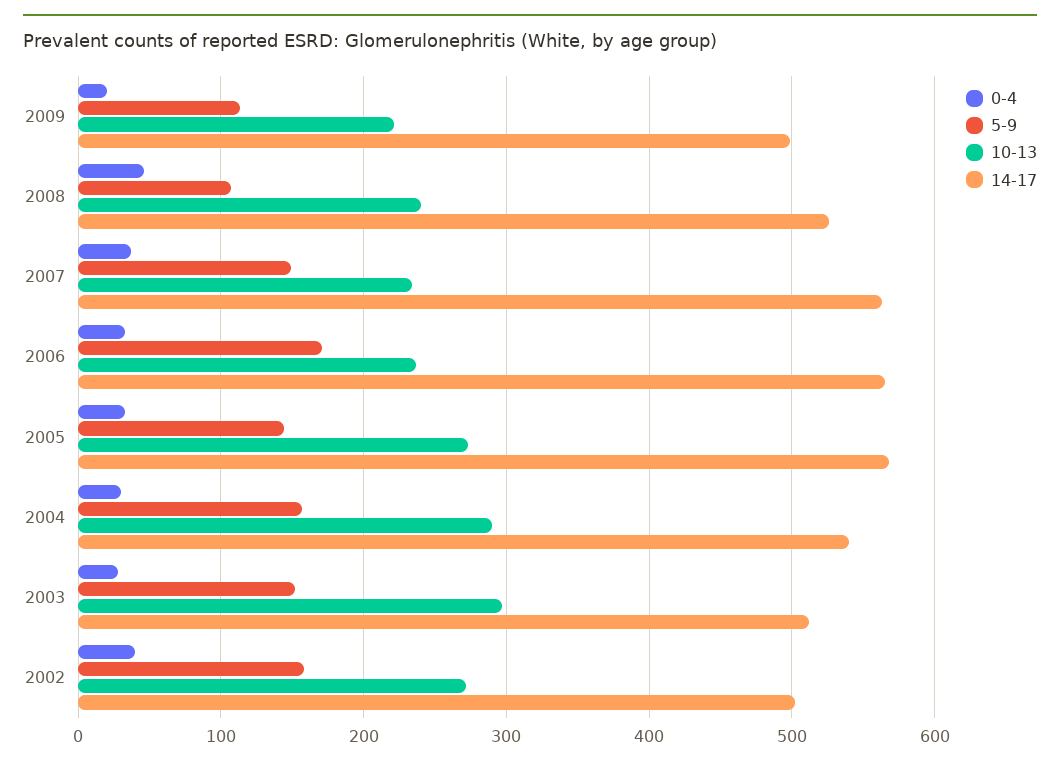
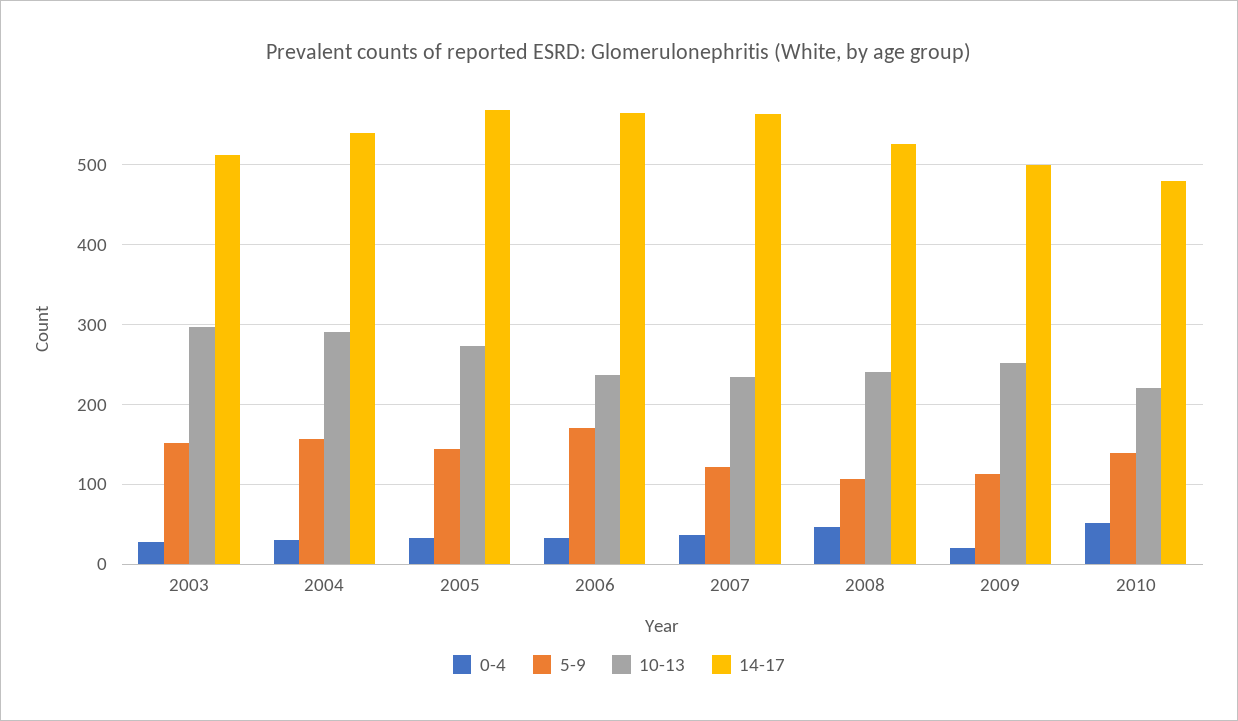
10-13, 2009: 220 -> 250
5-9, 2007: 150 -> 120
0-4, 2002: 40 -> none
5-9, 2002: 160 -> none
10-13, 2002: 270 -> none
14-17, 2002: 500 -> none
0-4, 2010: none -> 50
5-9, 2010: none -> 140
10-13, 2010: none -> 220
14-17, 2010: none -> 480

